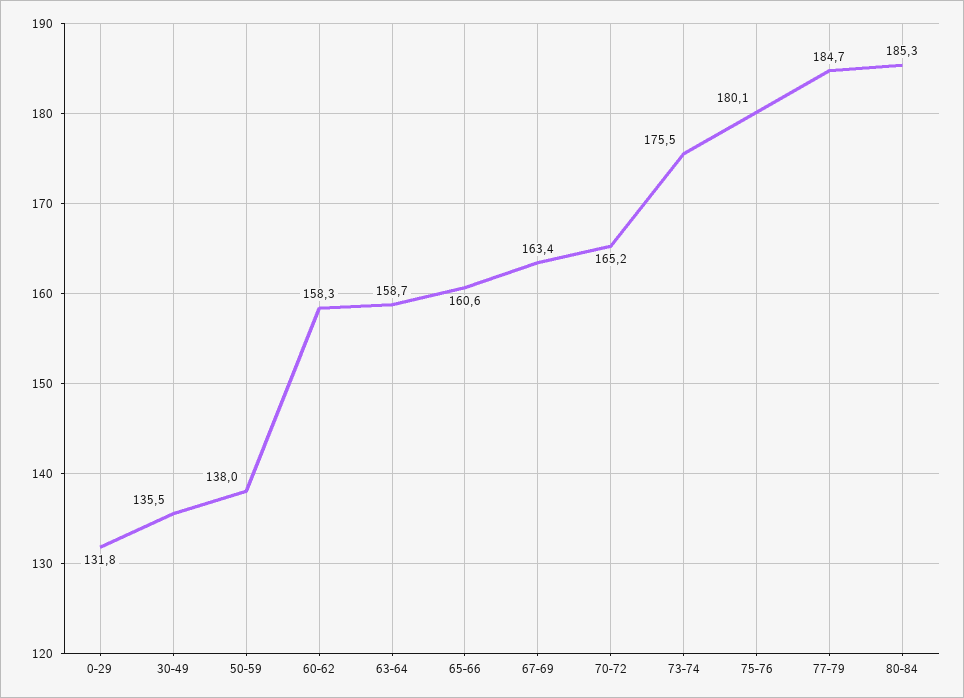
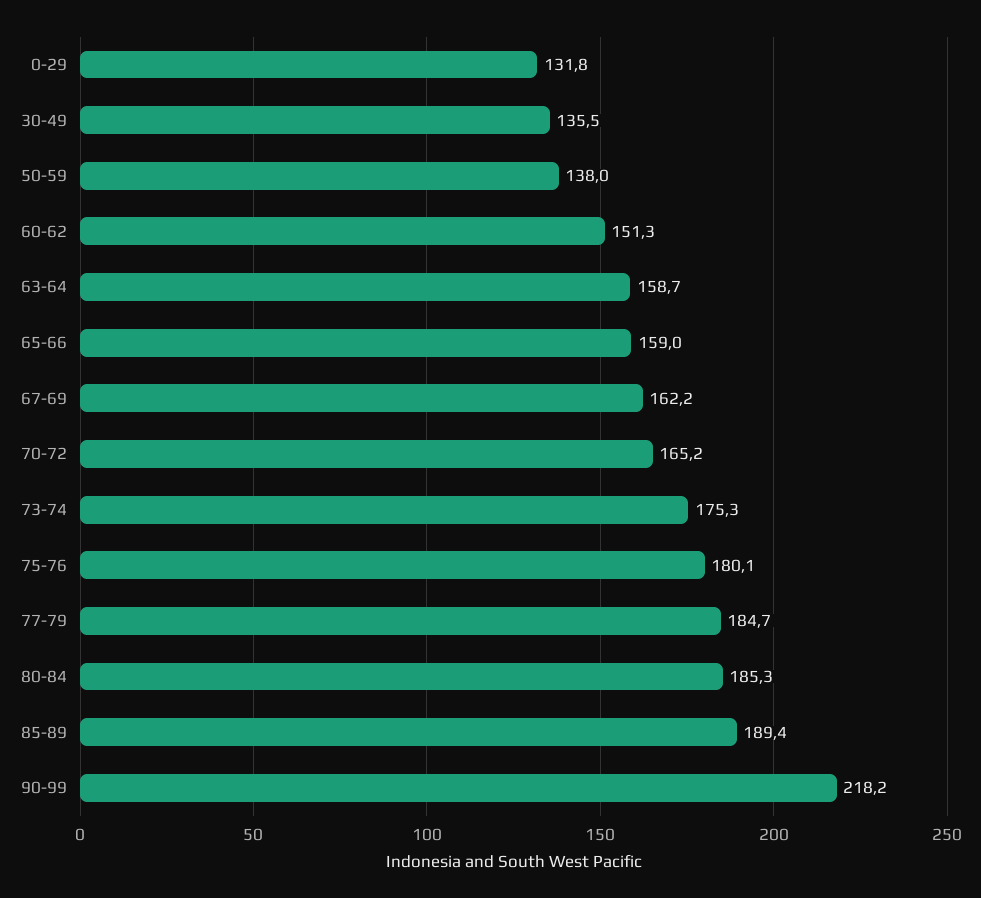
60-62: 158.3 -> 151.3
65-66: 160.6 -> 159
67-69: 163.4 -> 162.2
73-74: 175.5 -> 175.3
85-89: none -> 189.4
90-99: none -> 218.2

